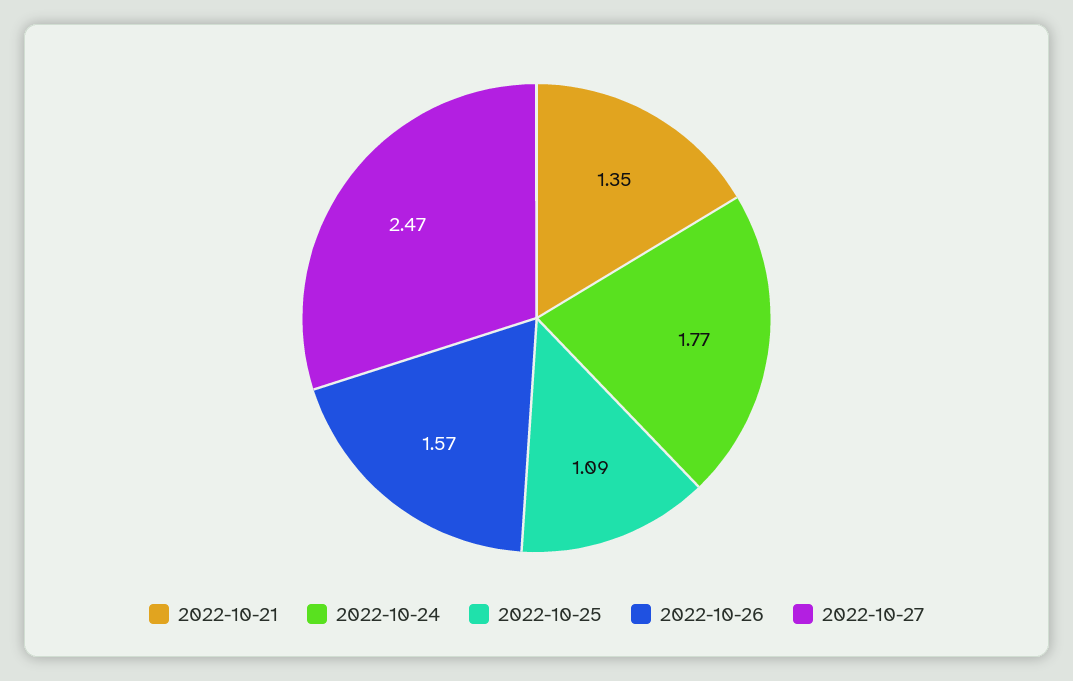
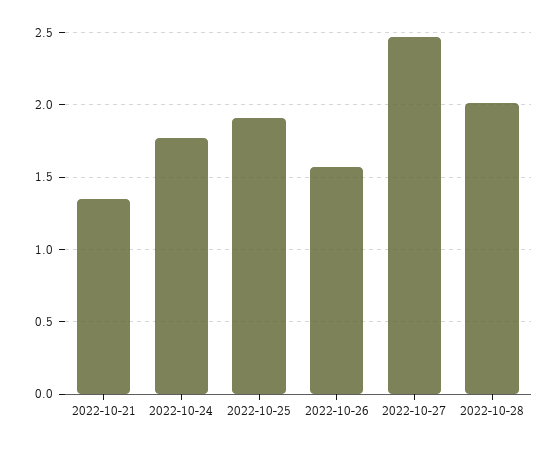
2022-10-25: 1.09 -> 1.9
2022-10-28: none -> 2

